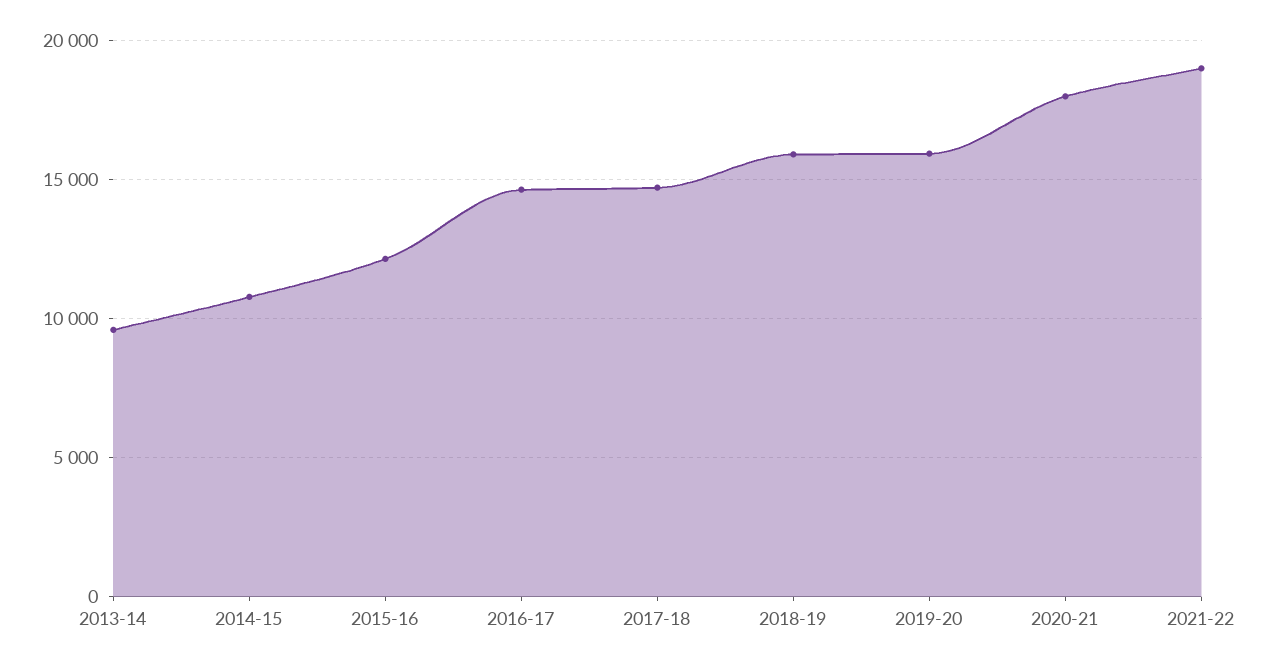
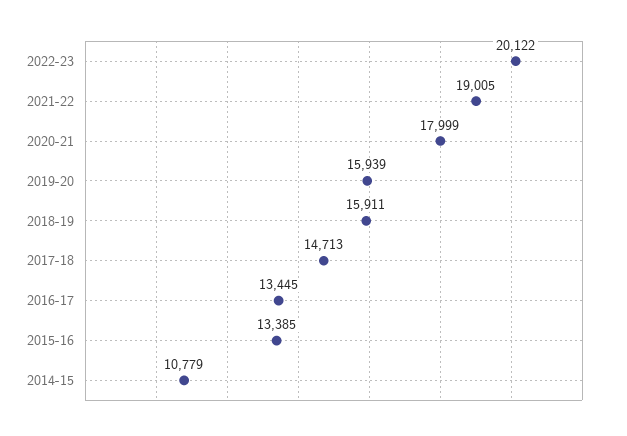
2013-14: 9500 -> none
2015-16: 12000 -> 13385
2016-17: 14500 -> 13445
2022-23: none -> 20122

